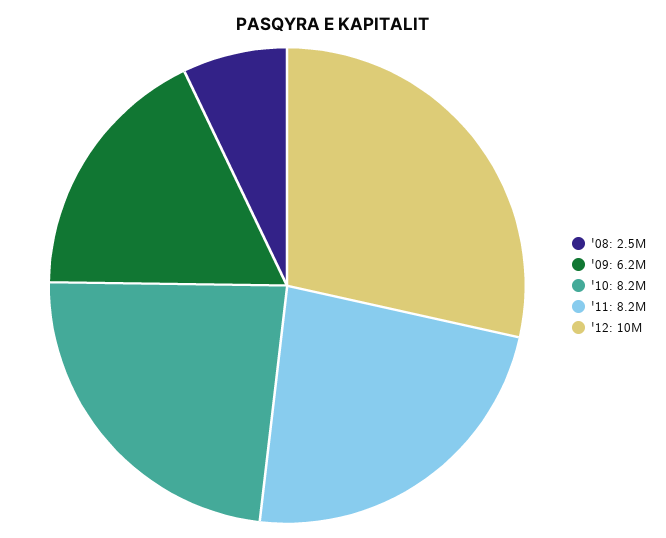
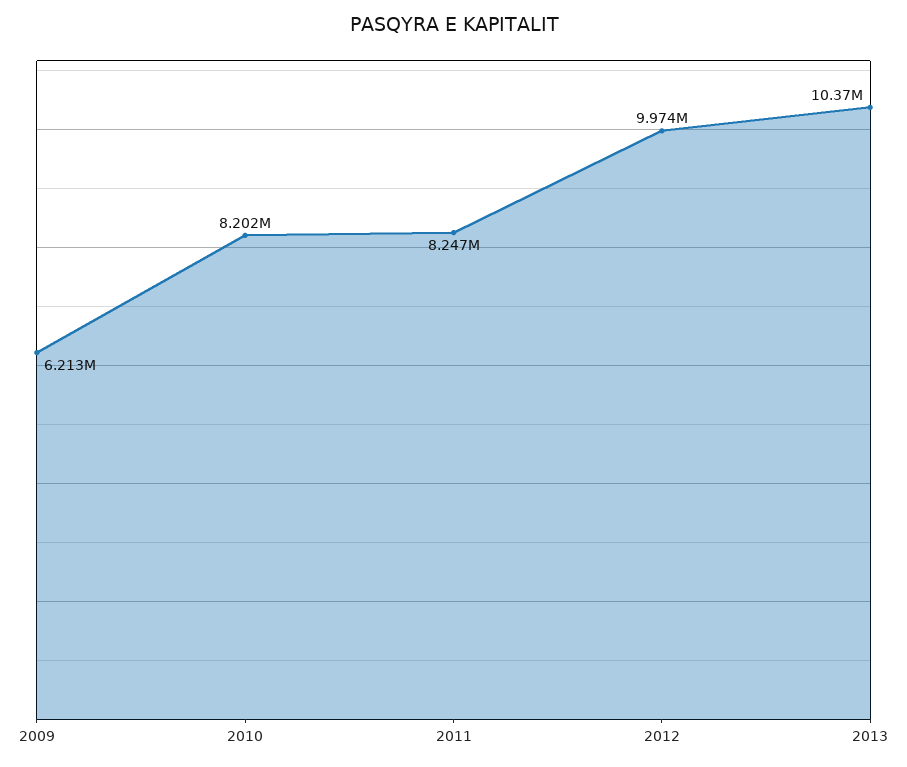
'08: 2500000 -> none
2013: none -> 10370000

